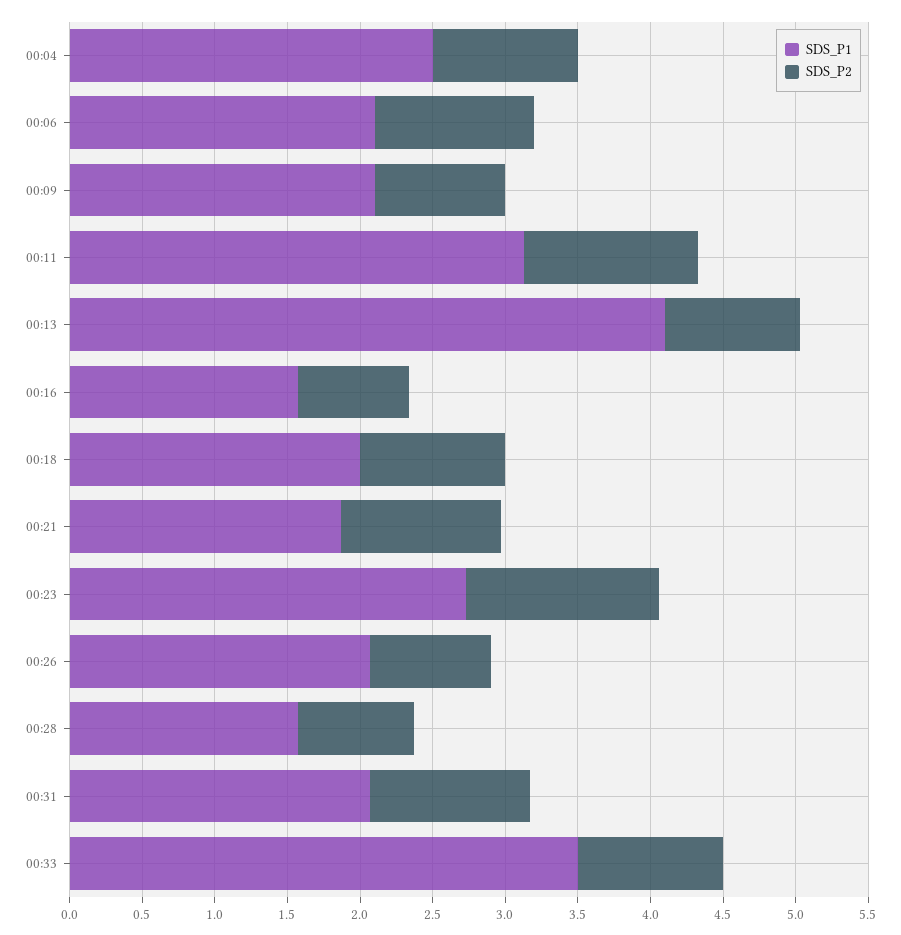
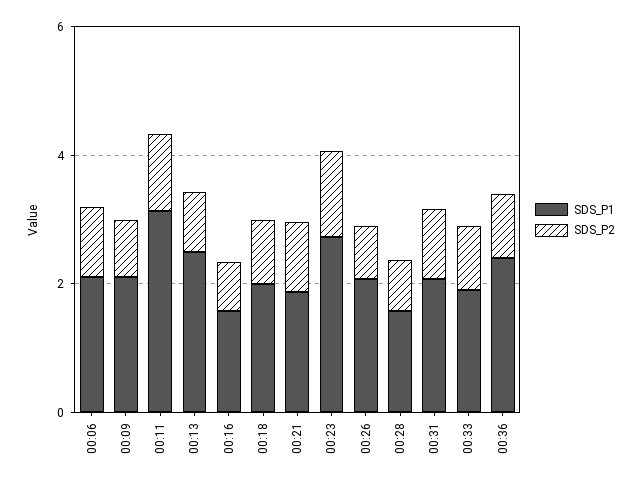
SDS_P1, 00:04: 2.5 -> none
SDS_P2, 00:04: 1 -> none
SDS_P1, 00:13: 4.1 -> 2.5
SDS_P1, 00:33: 3.5 -> 2
SDS_P1, 00:36: none -> 2.5
SDS_P2, 00:36: none -> 1

